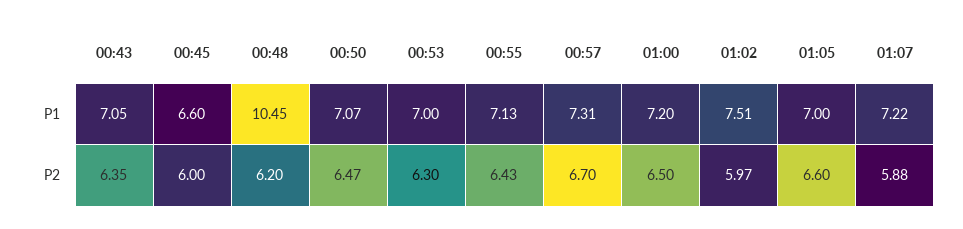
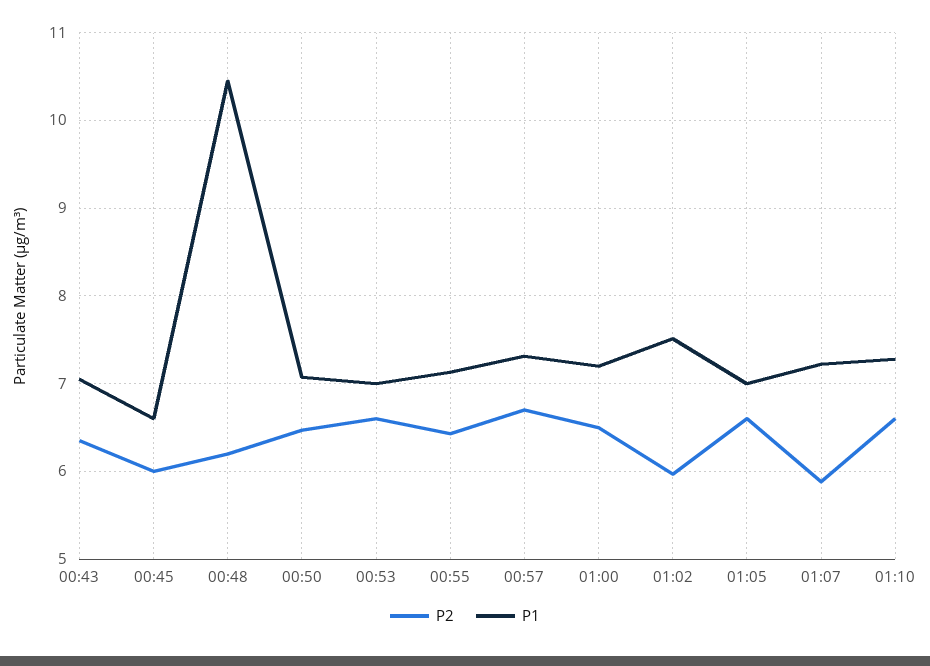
P2, 00:53: 6.3 -> 6.6
P2, 01:10: none -> 6.6
P1, 01:10: none -> 7.3

